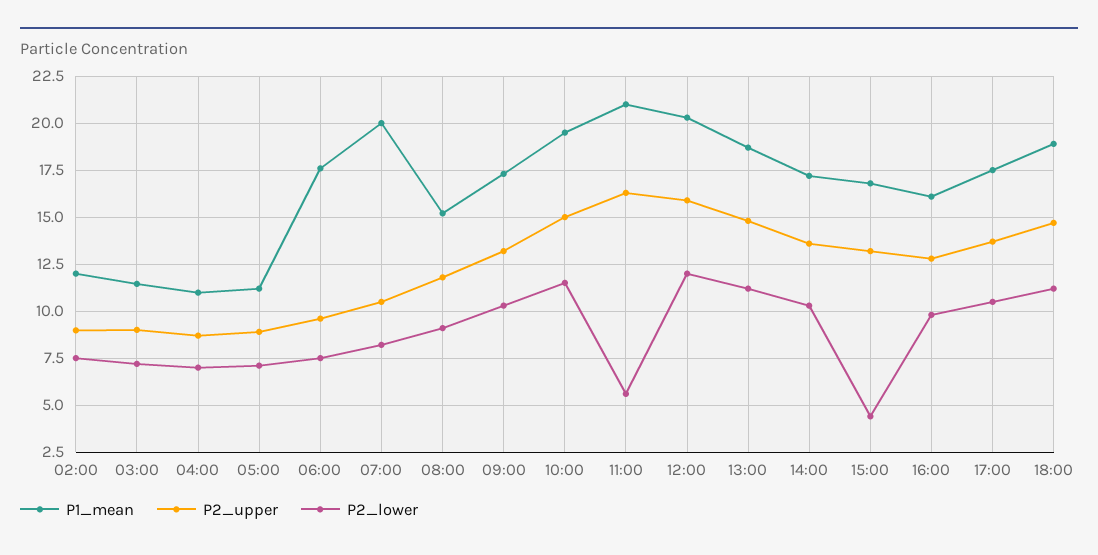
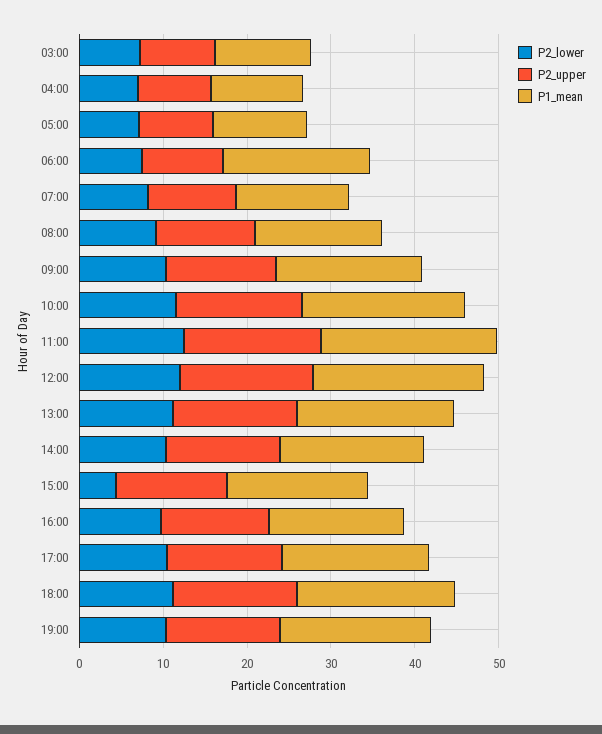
P1_mean, 02:00: 12 -> none
P2_upper, 02:00: 9 -> none
P2_lower, 02:00: 7.5 -> none
P1_mean, 07:00: 20 -> 14
P2_lower, 11:00: 5.5 -> 12
P2_lower, 19:00: none -> 10
P2_upper, 19:00: none -> 14
P1_mean, 19:00: none -> 18

